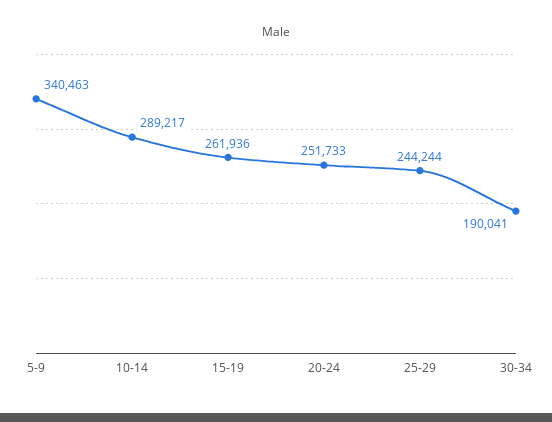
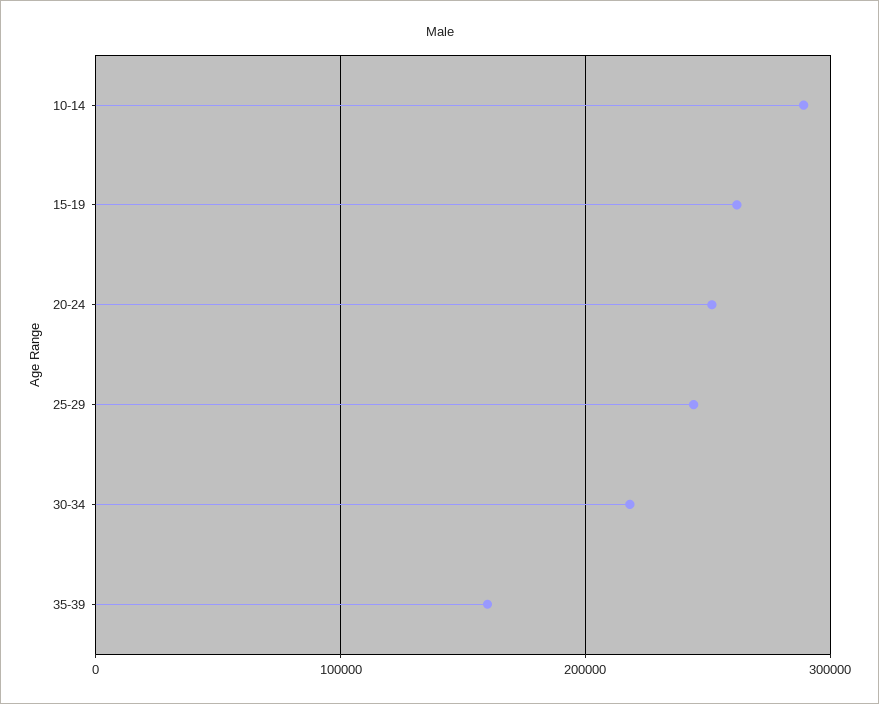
5-9: 340463 -> none
30-34: 190041 -> 220000
35-39: none -> 160000

